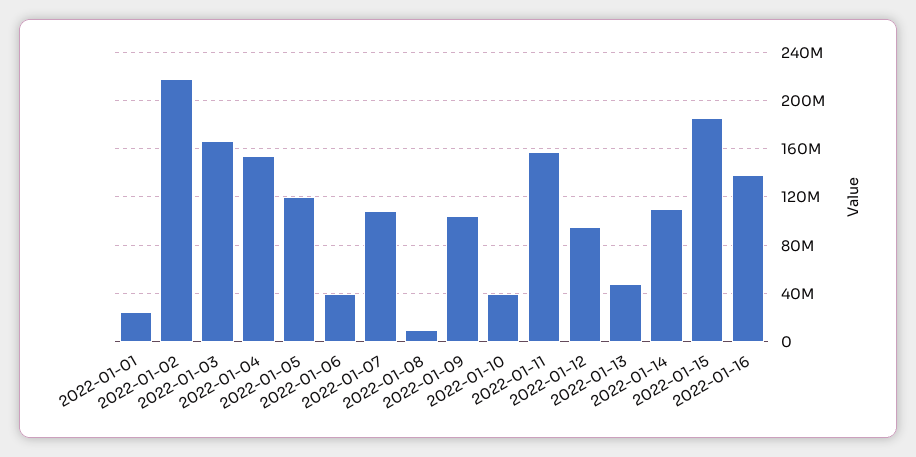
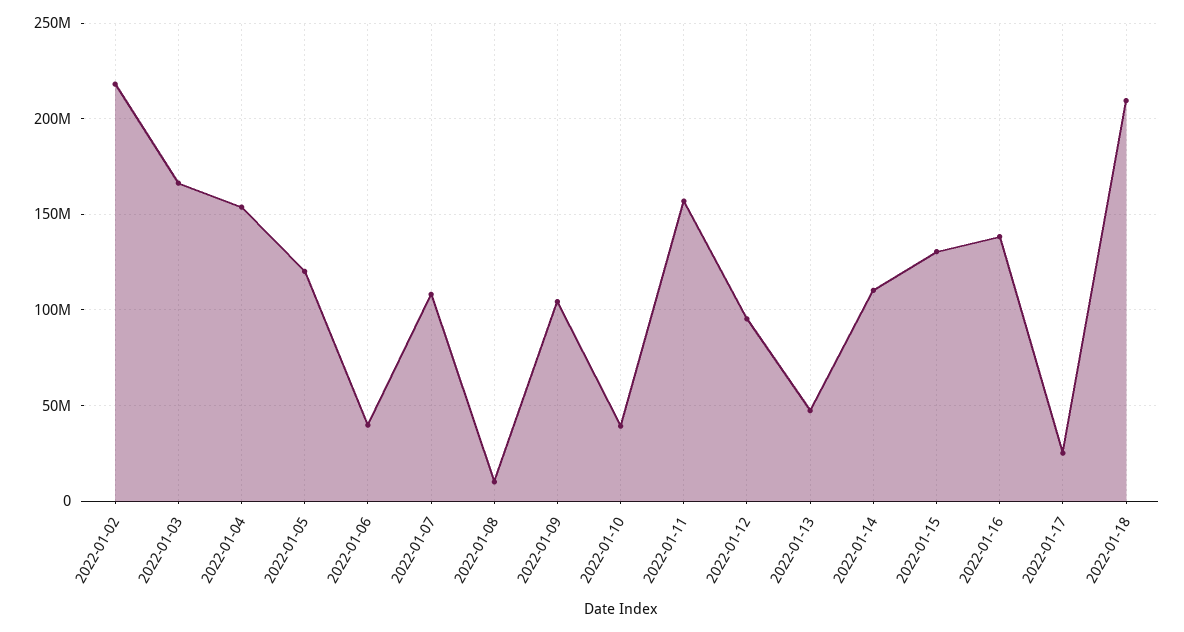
2022-01-01: 25000000 -> none
2022-01-15: 185000000 -> 130000000
2022-01-17: none -> 25000000
2022-01-18: none -> 210000000

